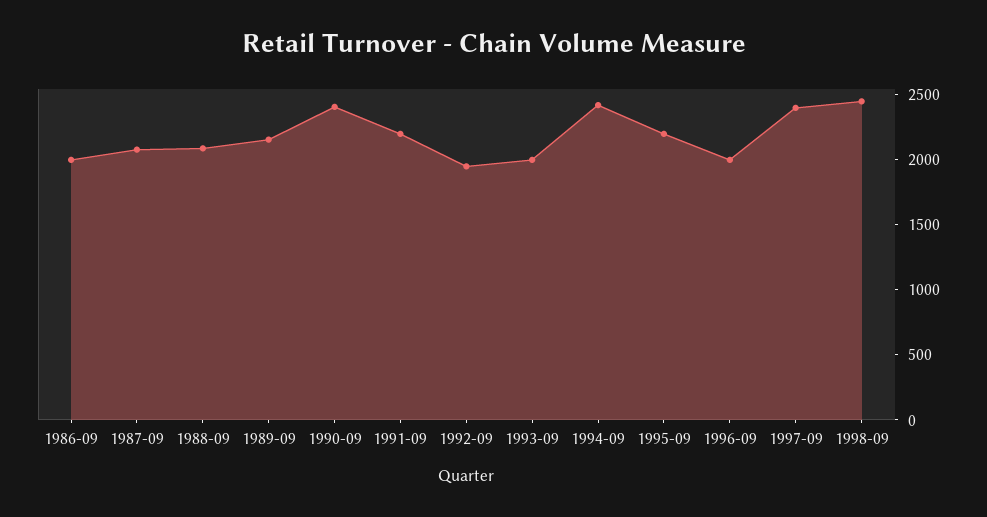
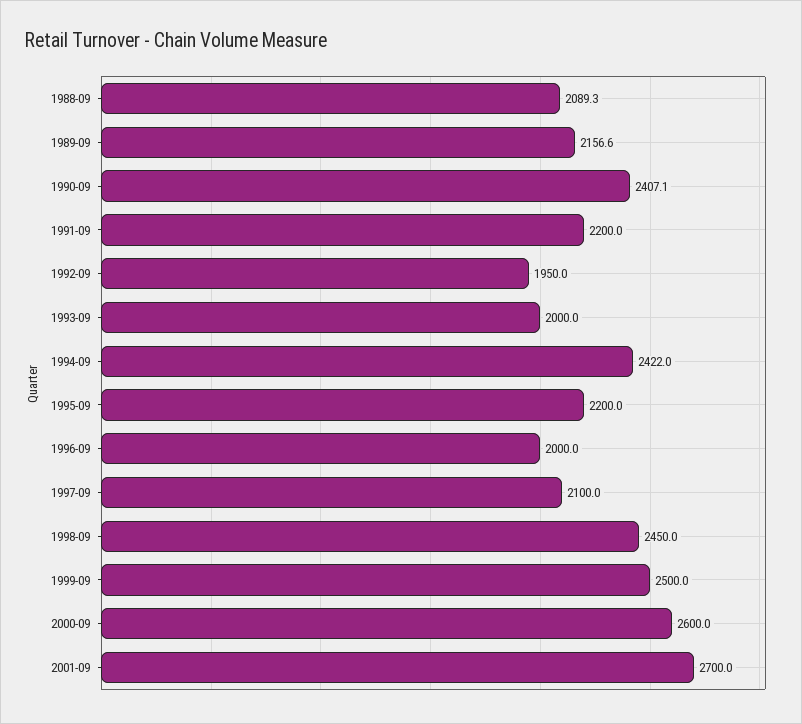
1986-09: 2000 -> none
1987-09: 2100 -> none
1997-09: 2400 -> 2100
1999-09: none -> 2500
2000-09: none -> 2600
2001-09: none -> 2700

